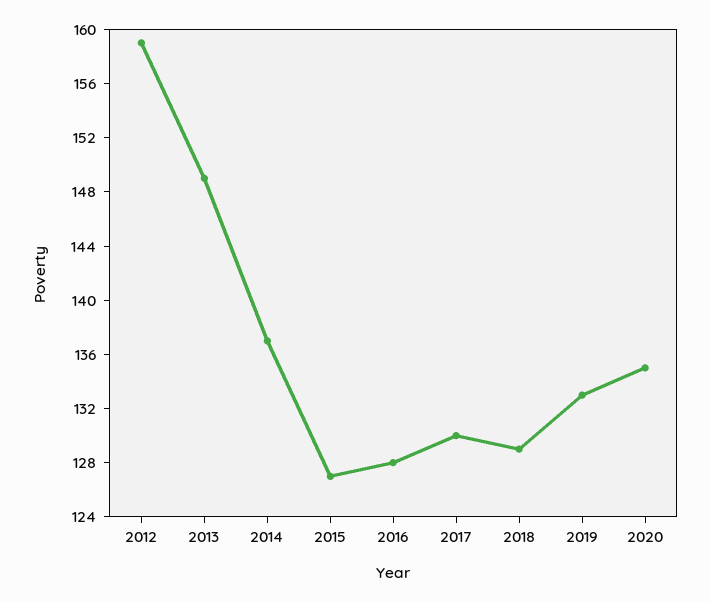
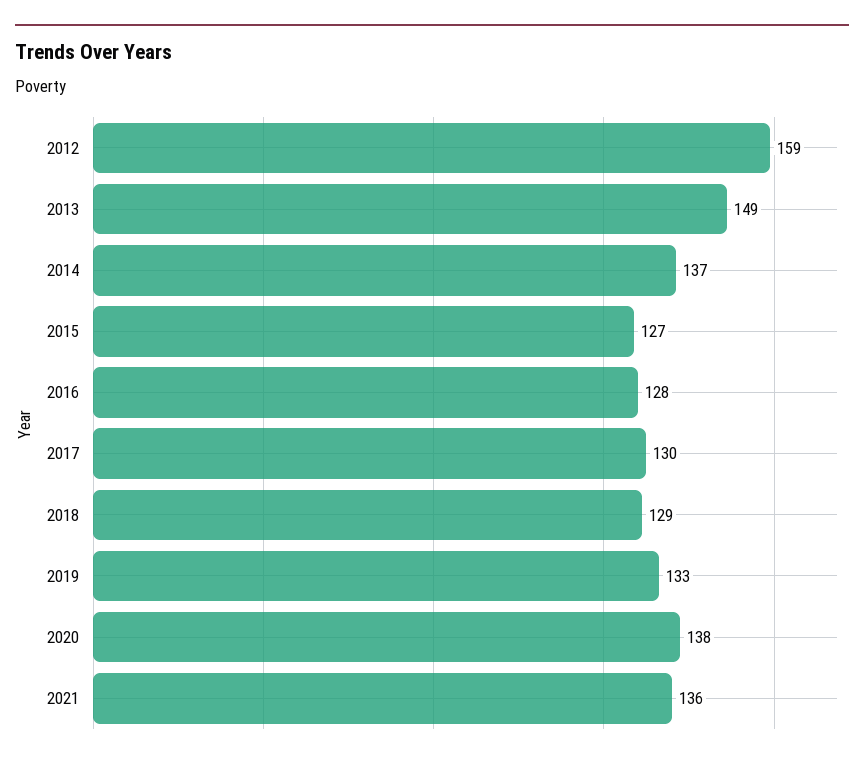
2020: 135 -> 138
2021: none -> 136

